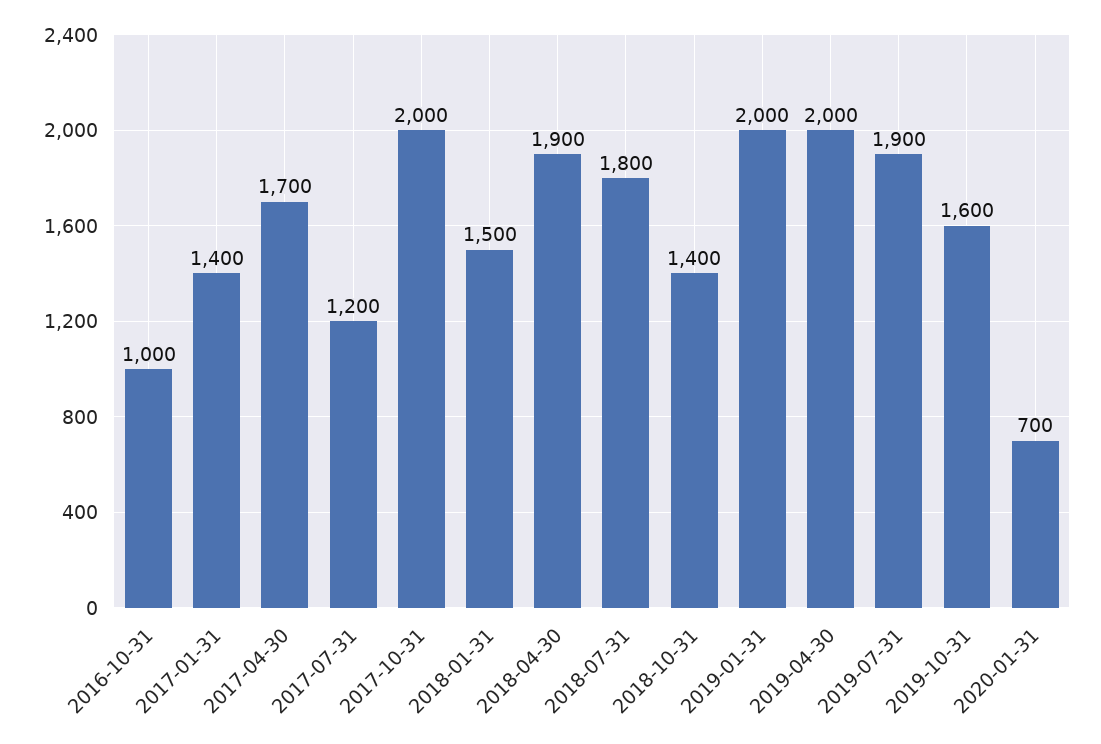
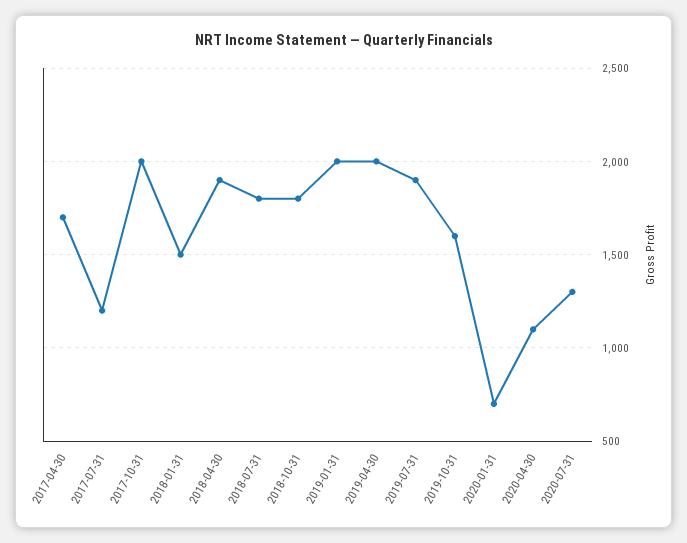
2016-10-31: 1000 -> none
2017-01-31: 1400 -> none
2018-10-31: 1400 -> 1800
2020-04-30: none -> 1100
2020-07-31: none -> 1300

